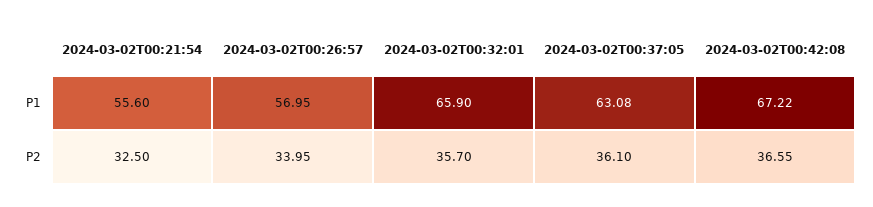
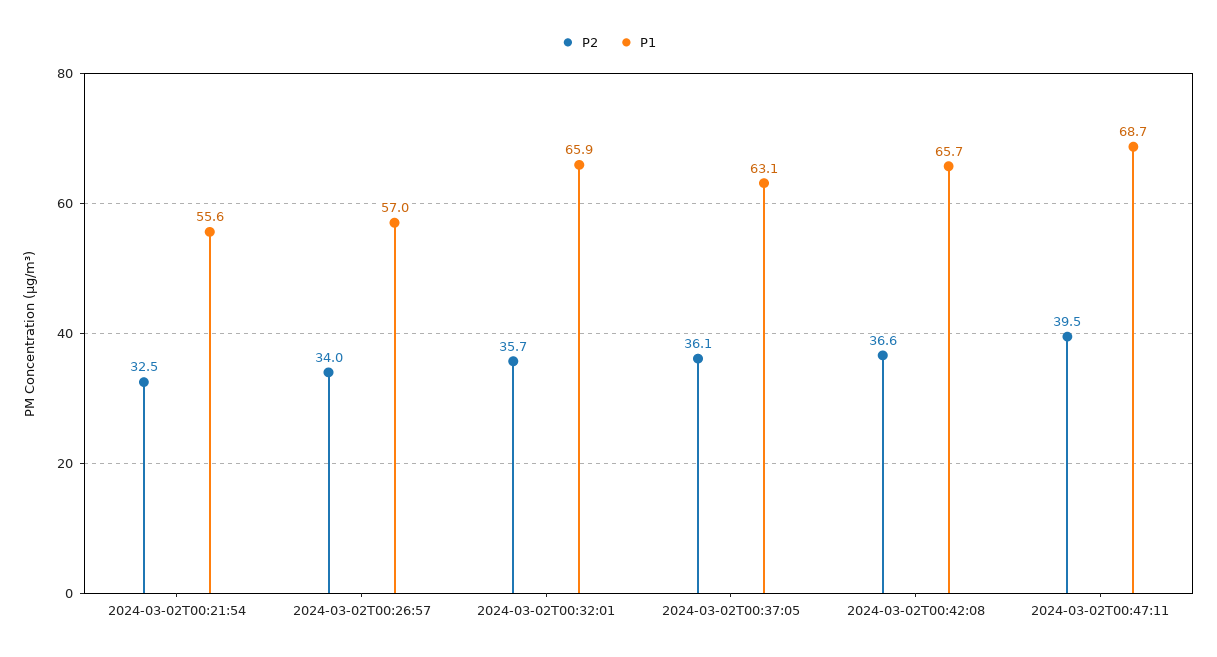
P1, 2024-03-02T00:42:08: 67.22 -> 65.7
P2, 2024-03-02T00:47:11: none -> 39.5
P1, 2024-03-02T00:47:11: none -> 68.7

